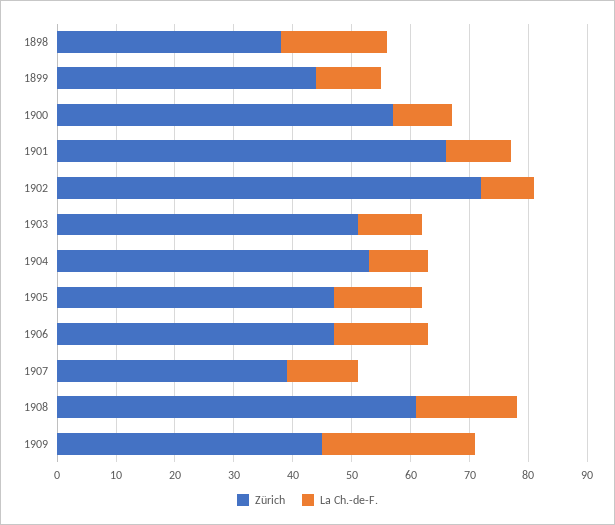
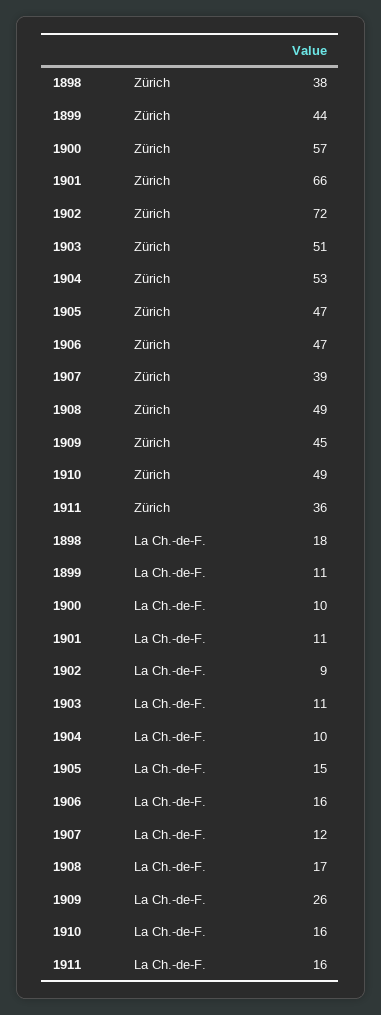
Zürich, 1908: 60 -> 49
Zürich, 1910: none -> 49
Zürich, 1911: none -> 36
La Ch.-de-F., 1910: none -> 16
La Ch.-de-F., 1911: none -> 16

